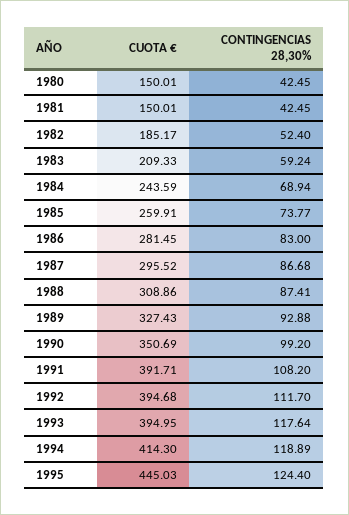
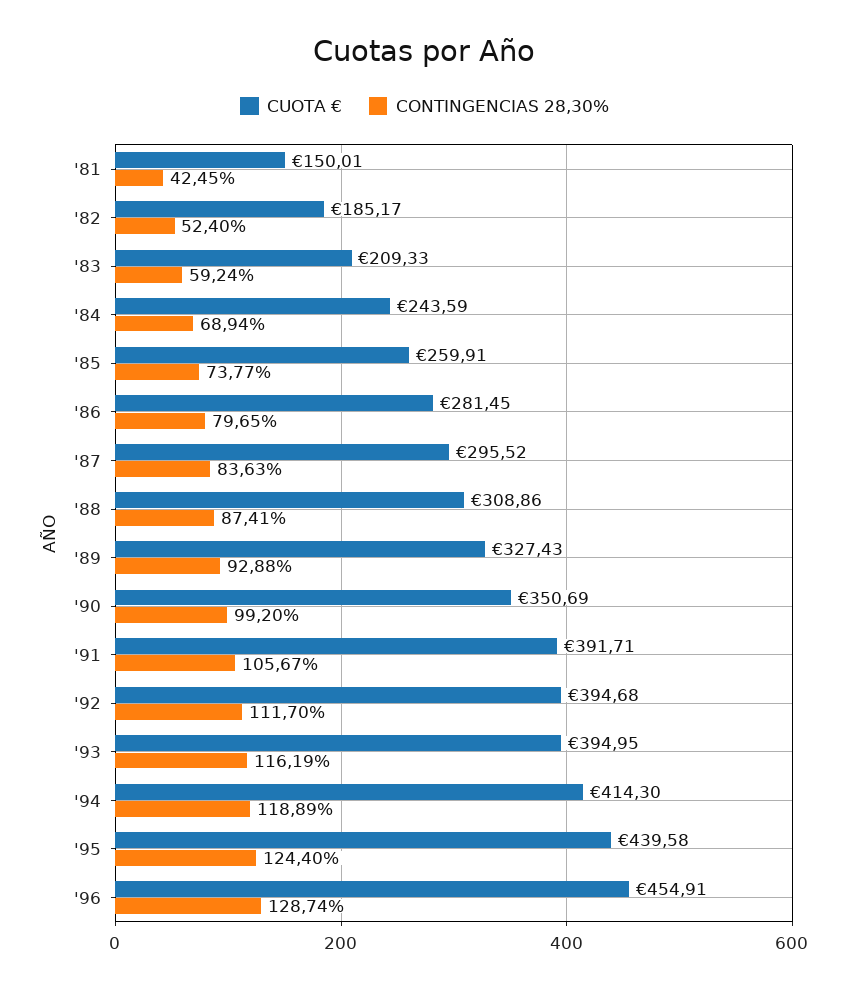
CUOTA €, 1980: 150.01 -> none
CONTINGENCIAS 28,30%, 1980: 42.45 -> none
CONTINGENCIAS 28,30%, 1986: 83 -> 79.65
CONTINGENCIAS 28,30%, 1987: 86.68 -> 83.63
CONTINGENCIAS 28,30%, 1991: 108.2 -> 105.67
CONTINGENCIAS 28,30%, 1993: 117.64 -> 116.19
CUOTA €, 1995: 445.03 -> 439.58
CUOTA €, '96: none -> 454.91
CONTINGENCIAS 28,30%, '96: none -> 128.74

